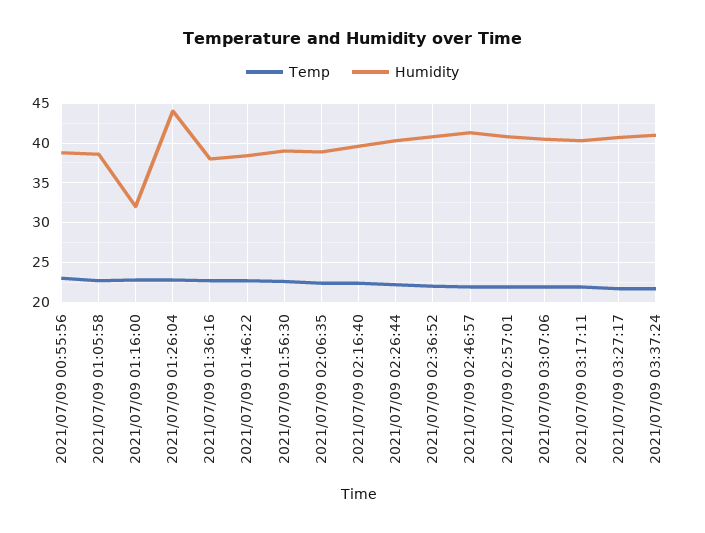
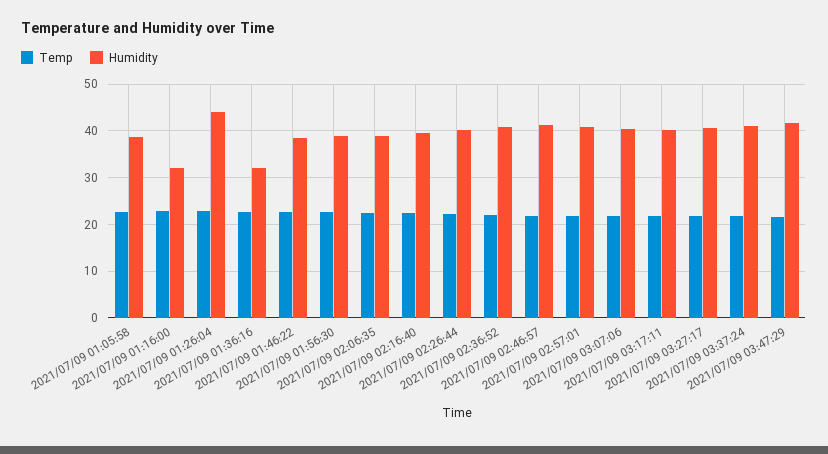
Temp, 2021/07/09 00:55:56: 23 -> none
Humidity, 2021/07/09 00:55:56: 39 -> none
Humidity, 2021/07/09 01:36:16: 38 -> 32
Temp, 2021/07/09 03:47:29: none -> 22
Humidity, 2021/07/09 03:47:29: none -> 42

